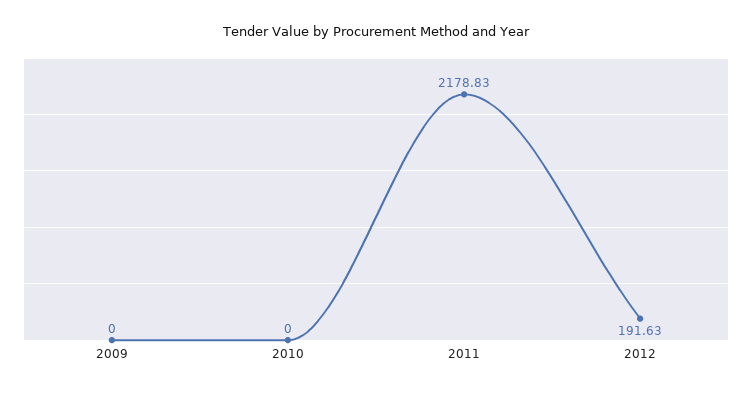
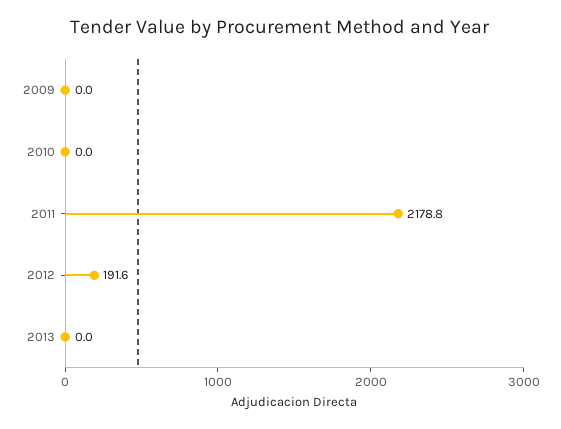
2013: none -> 0

